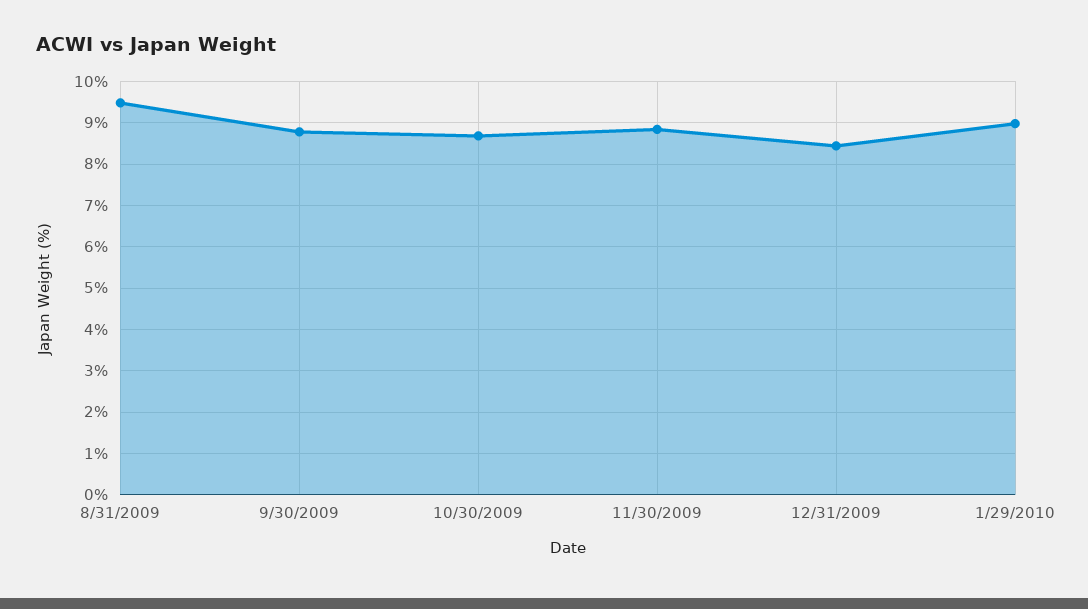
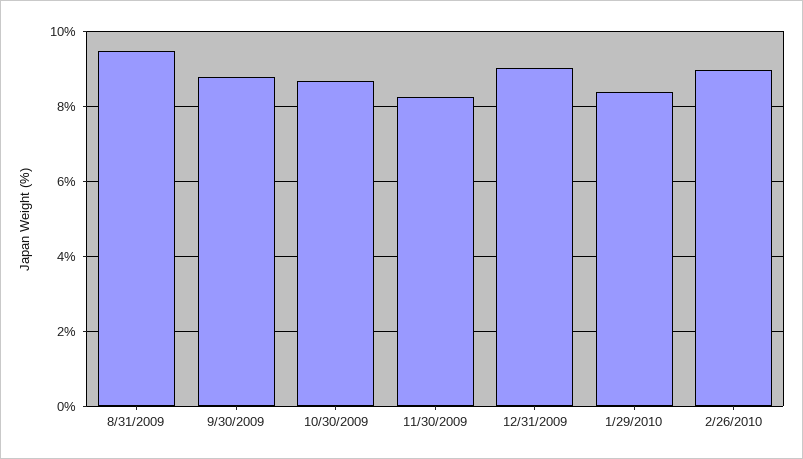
11/30/2009: 8.8 -> 8.2
12/31/2009: 8.4 -> 9
1/29/2010: 9 -> 8.4
2/26/2010: none -> 9

